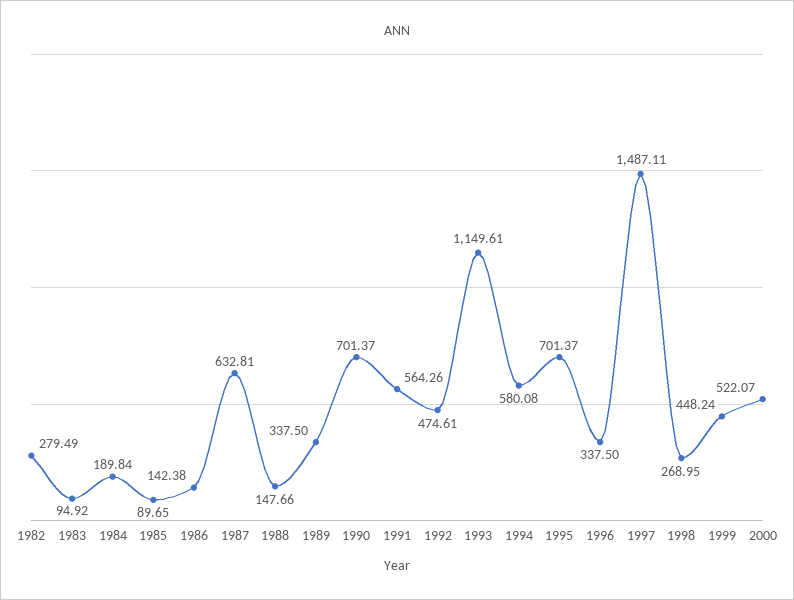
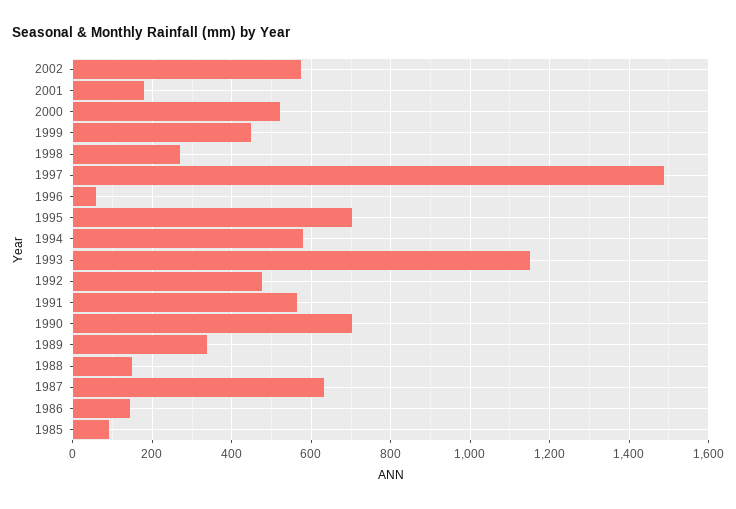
1982: 279.49 -> none
1983: 94.92 -> none
1984: 189.84 -> none
1996: 337.5 -> 60
2002: none -> 580
2001: none -> 180

